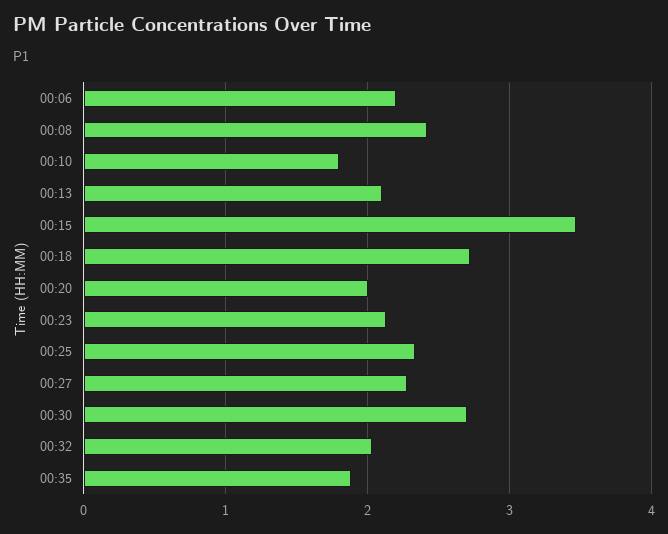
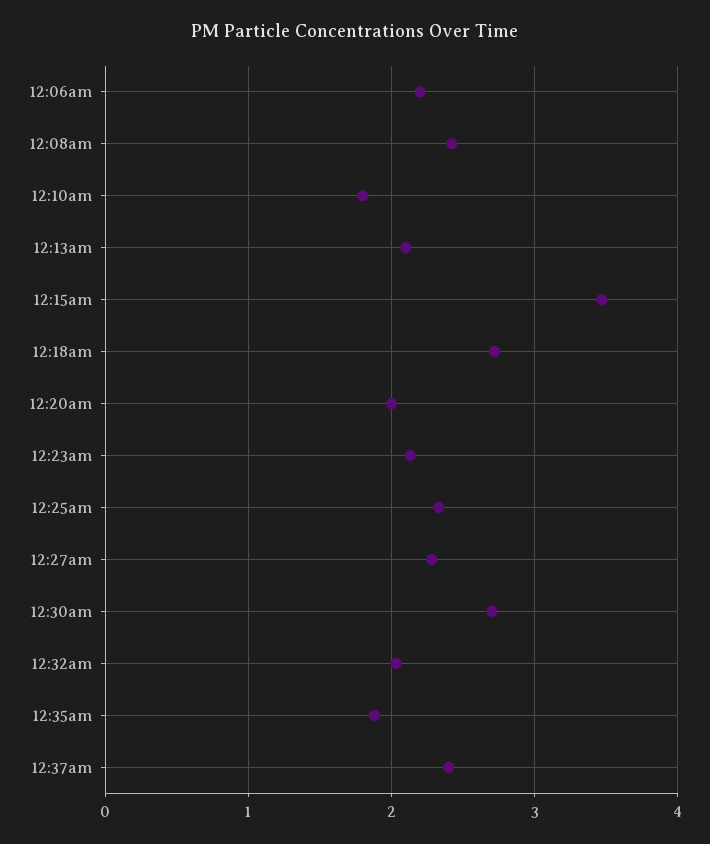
12:37am: none -> 2.4

